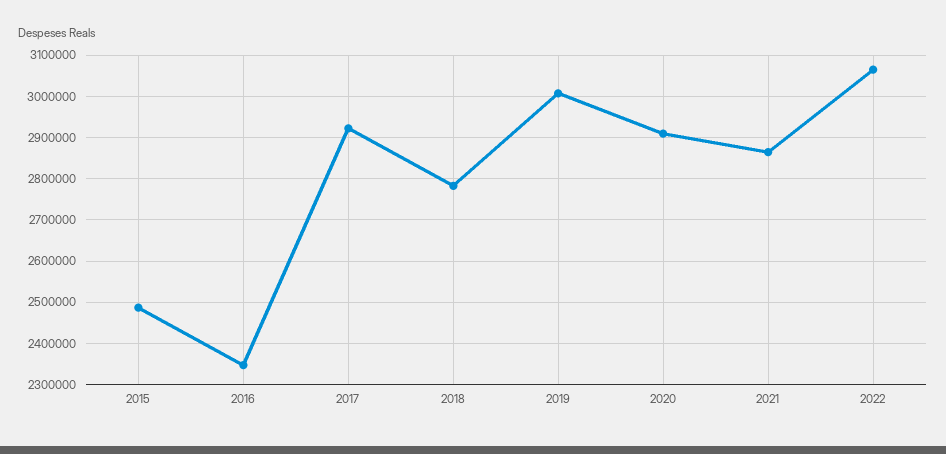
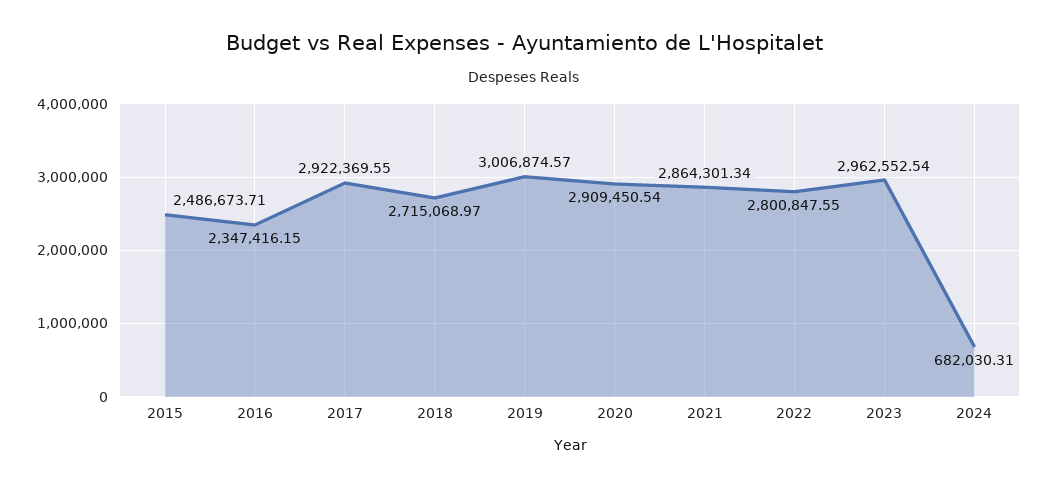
2018: 2780000 -> 2715068.97
2022: 3060000 -> 2800847.55
2023: none -> 2962552.54
2024: none -> 682030.31

